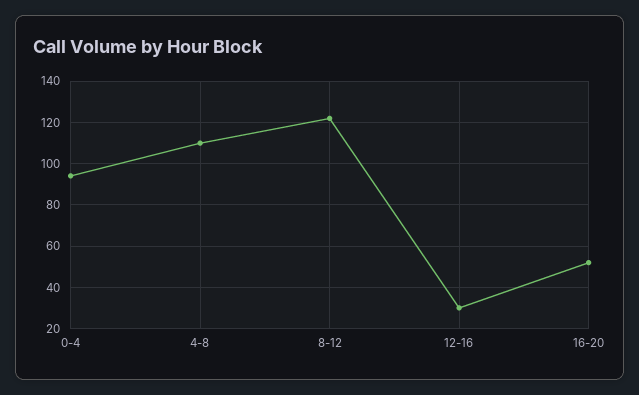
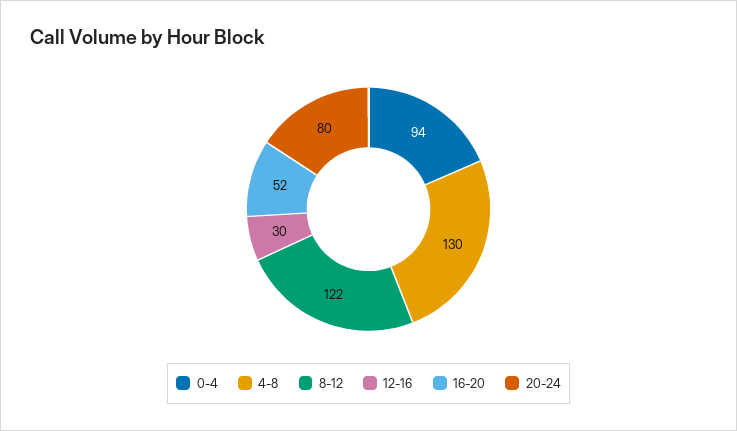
4-8: 110 -> 130
20-24: none -> 80

